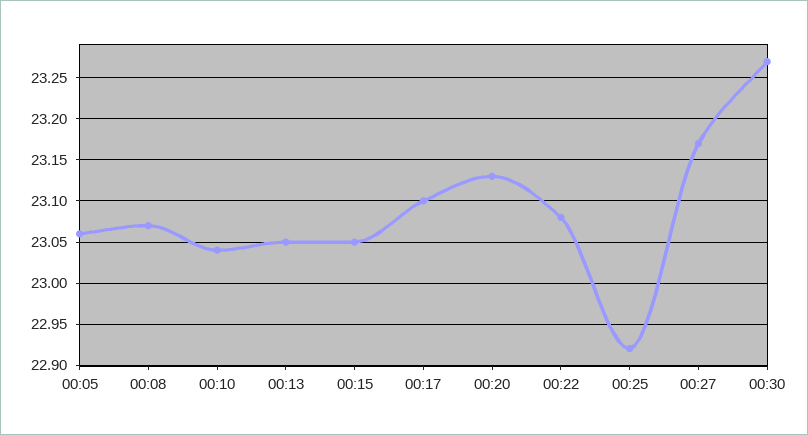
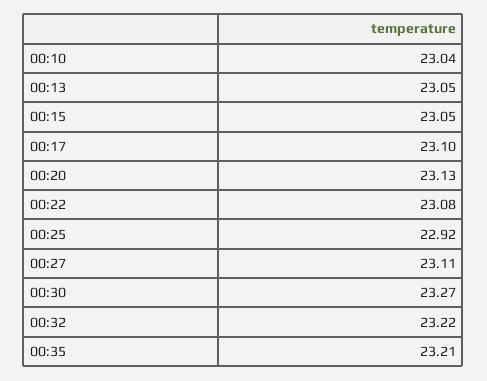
00:05: 23.06 -> none
00:08: 23.07 -> none
00:27: 23.17 -> 23.11
00:32: none -> 23.22
00:35: none -> 23.21

